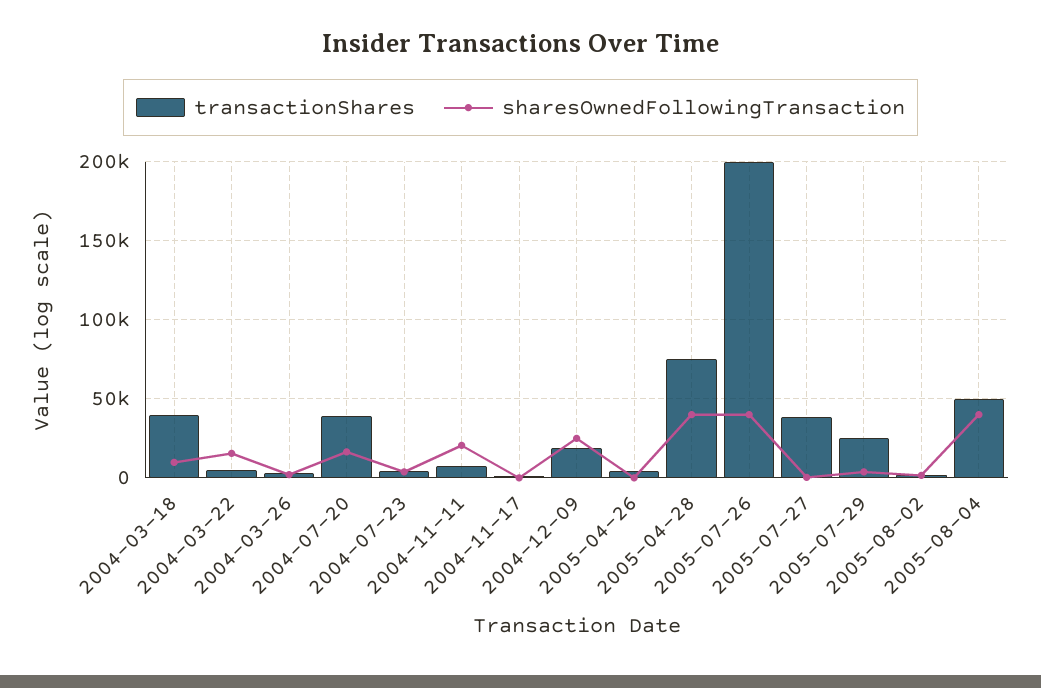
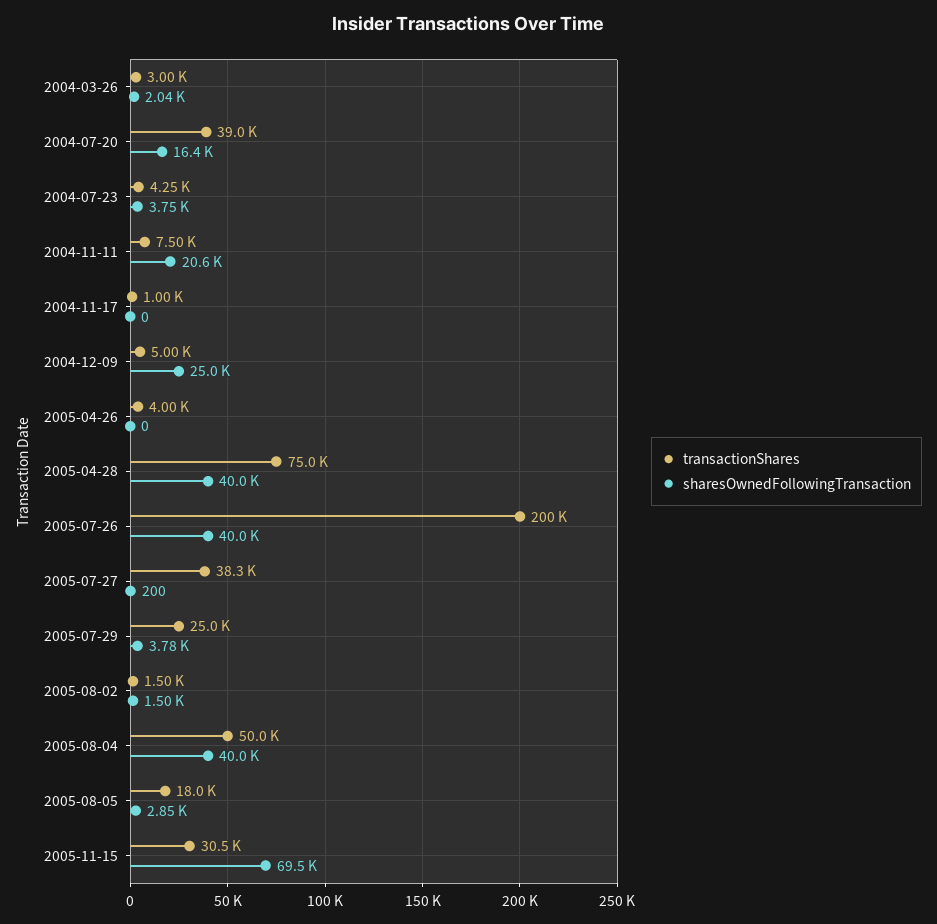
transactionShares, 2004-03-18: 40000 -> none
sharesOwnedFollowingTransaction, 2004-03-18: 10000 -> none
transactionShares, 2004-03-22: 5000 -> none
sharesOwnedFollowingTransaction, 2004-03-22: 15000 -> none
transactionShares, 2004-12-09: 20000 -> 5000
transactionShares, 2005-08-05: none -> 18000
sharesOwnedFollowingTransaction, 2005-08-05: none -> 2850
transactionShares, 2005-11-15: none -> 30500
sharesOwnedFollowingTransaction, 2005-11-15: none -> 69500

